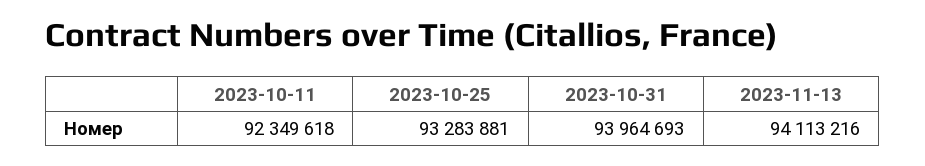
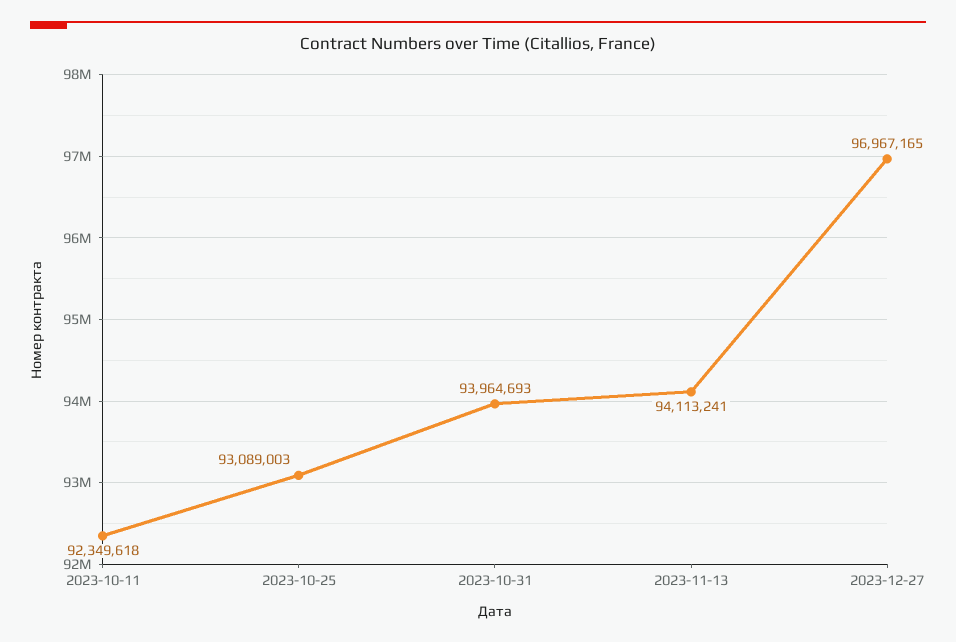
2023-10-25: 93283881 -> 93089003
2023-11-13: 94113216 -> 94113241
2023-12-27: none -> 96967165

